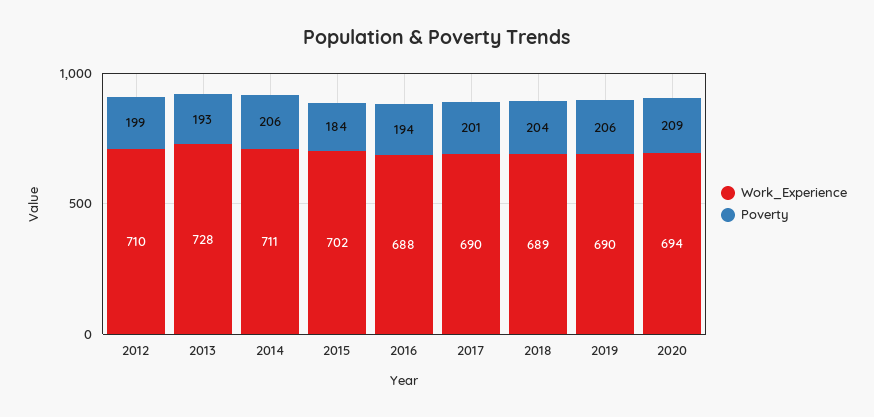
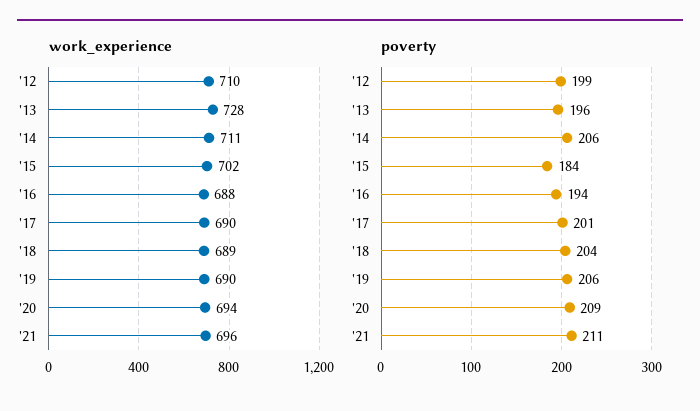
Poverty, 2013: 193 -> 196
Work_Experience, '21: none -> 696
Poverty, '21: none -> 211

